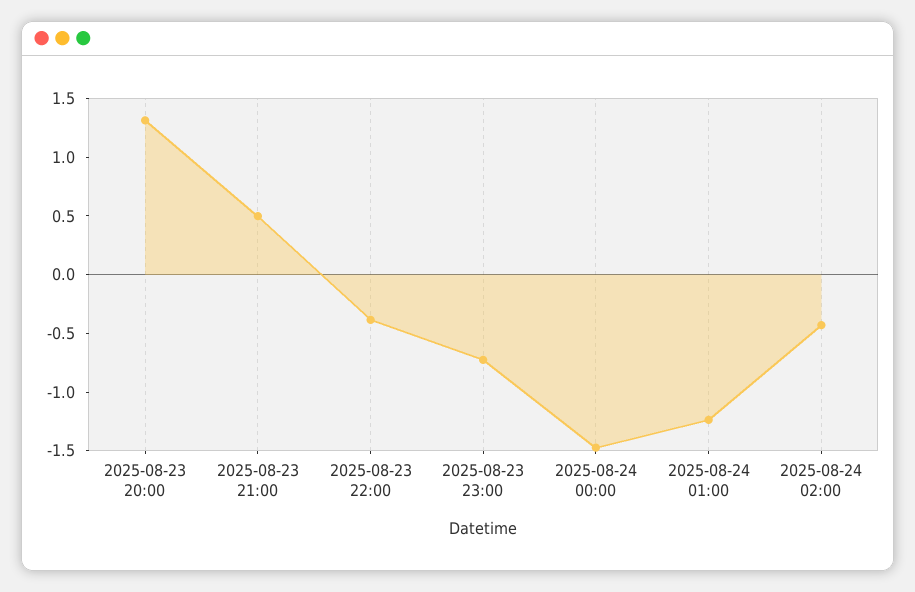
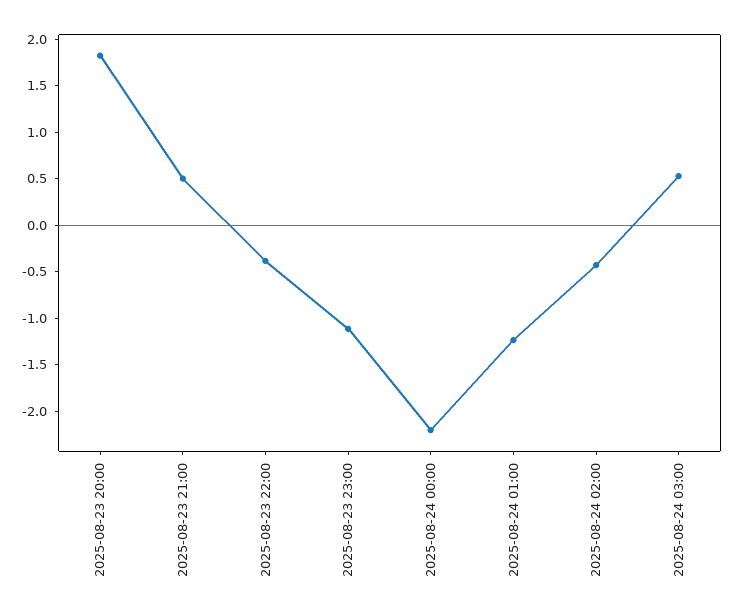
2025-08-23 20:00: 1.3 -> 1.8
2025-08-23 23:00: -0.7 -> -1.1
2025-08-24 00:00: -1.5 -> -2.2
2025-08-24 03:00: none -> 0.5

